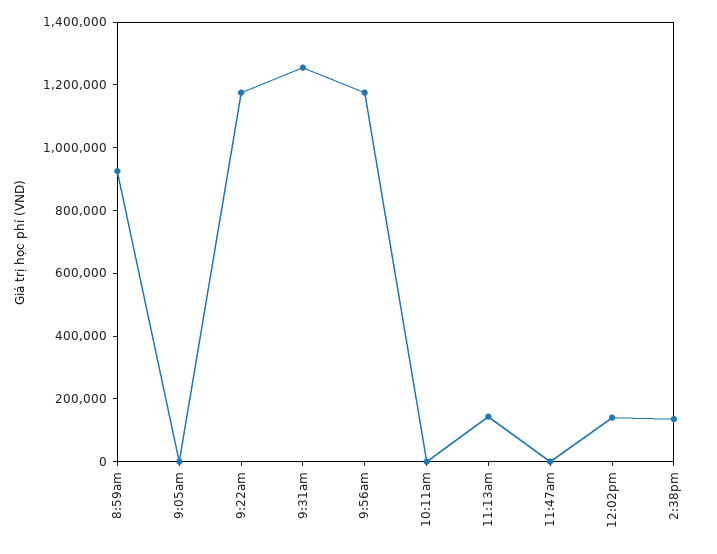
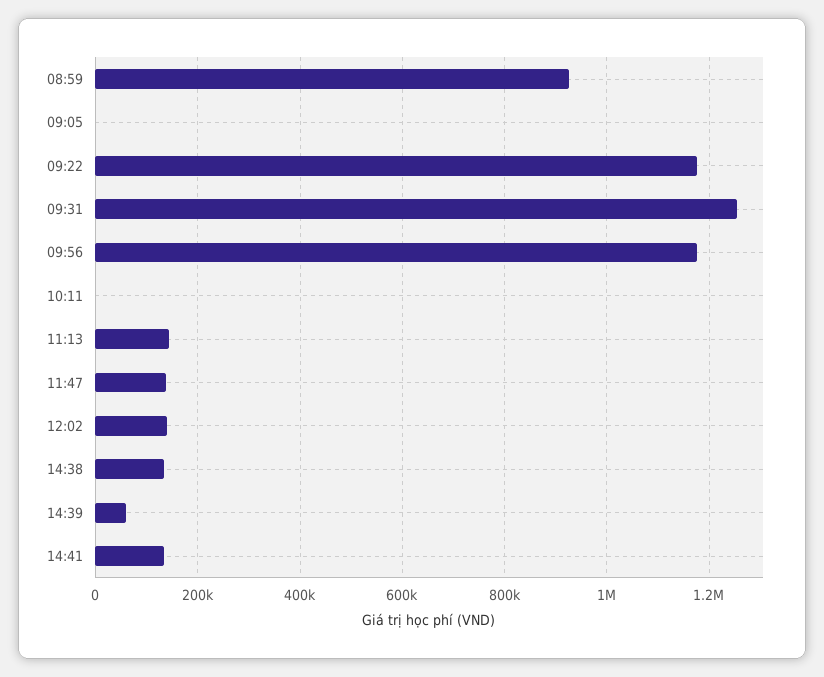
11:47am: 0 -> 140000
14:39: none -> 60000
14:41: none -> 140000

